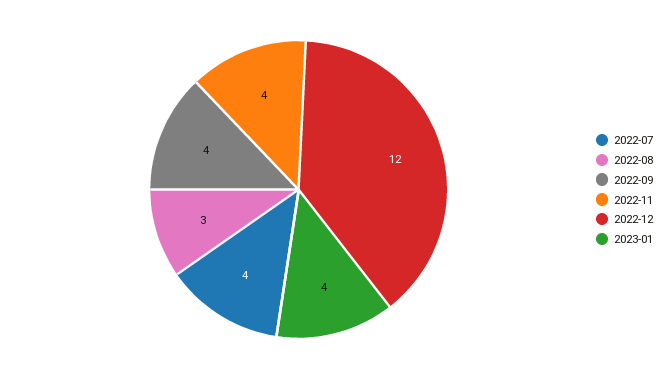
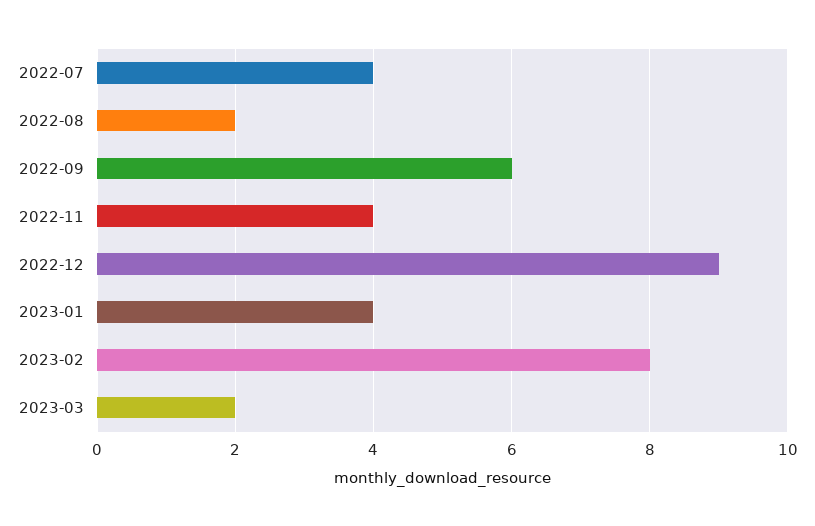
2022-08: 3 -> 2
2022-09: 4 -> 6
2022-12: 12 -> 9
2023-02: none -> 8
2023-03: none -> 2

